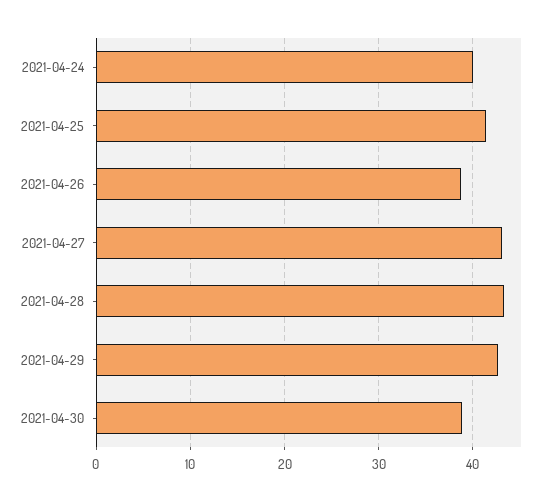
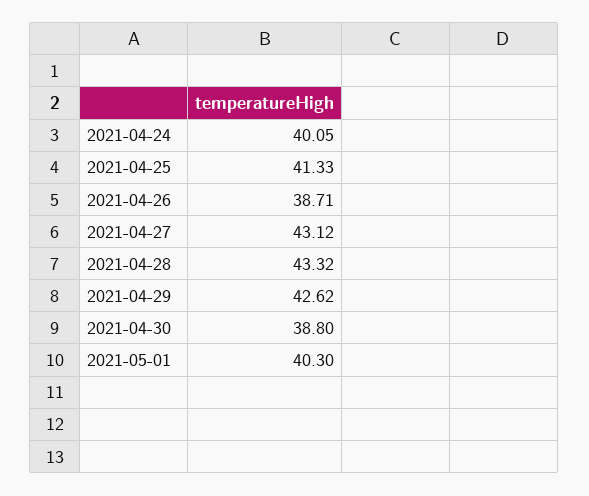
2021-05-01: none -> 40.3

